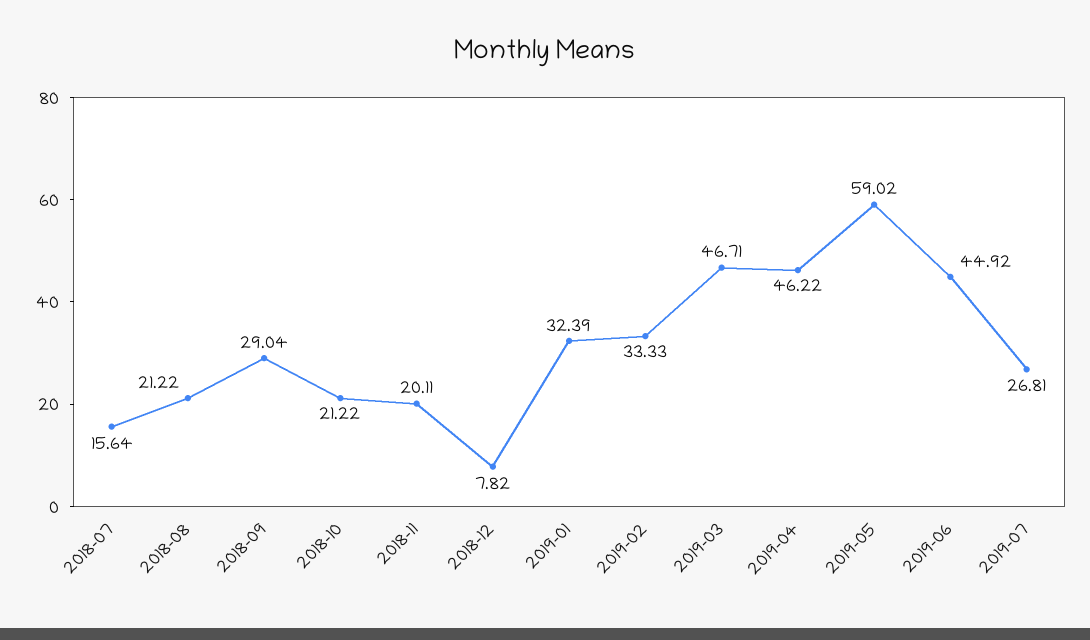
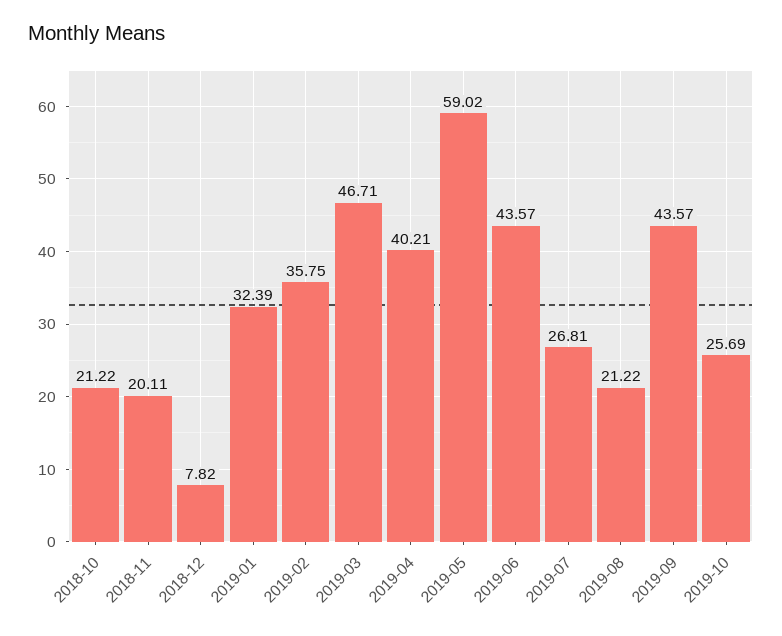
2018-07: 15.64 -> none
2018-08: 21.22 -> none
2018-09: 29.04 -> none
2019-02: 33.33 -> 35.75
2019-04: 46.22 -> 40.21
2019-06: 44.92 -> 43.57
2019-08: none -> 21.22
2019-09: none -> 43.57
2019-10: none -> 25.69

